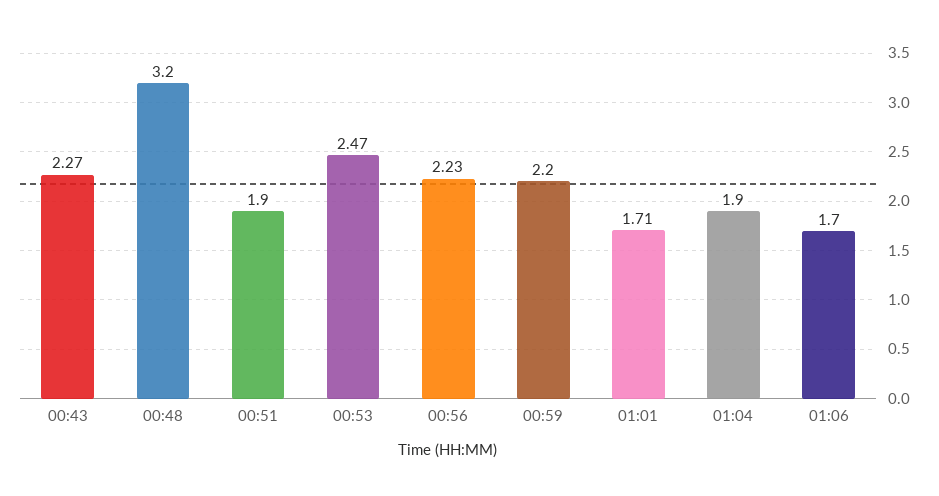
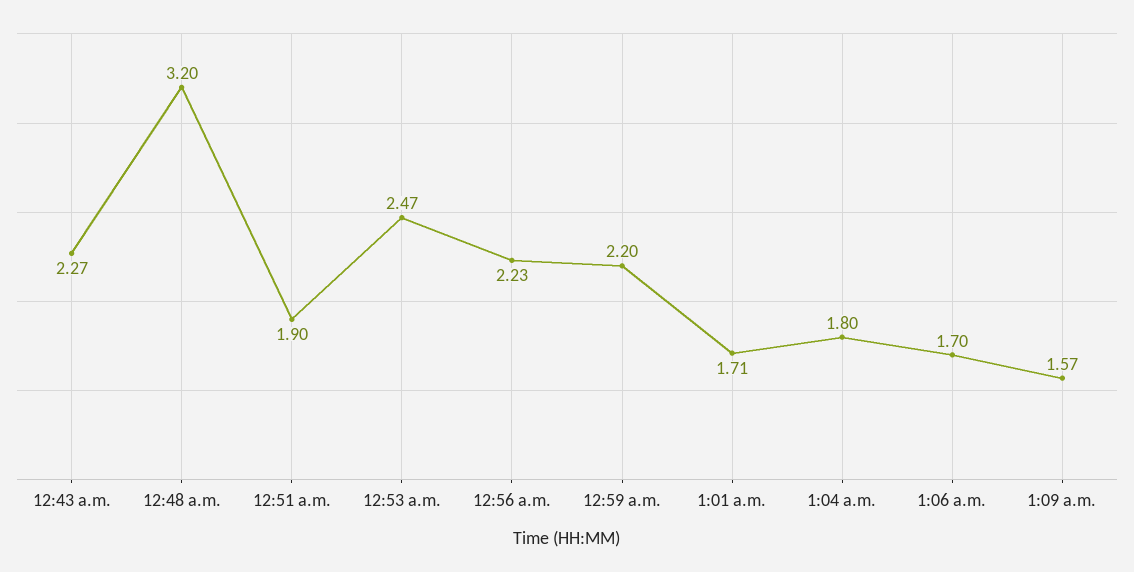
01:04: 1.9 -> 1.8
1:09 a.m.: none -> 1.57

